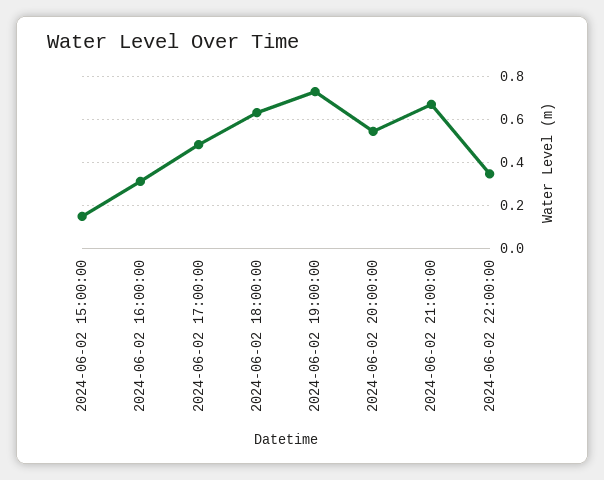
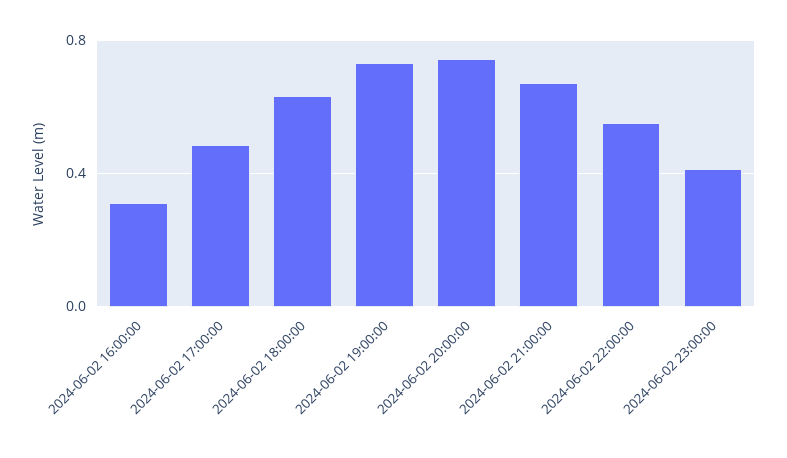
2024-06-02 15:00:00: 0.15 -> none
2024-06-02 20:00:00: 0.55 -> 0.75
2024-06-02 22:00:00: 0.35 -> 0.55
2024-06-02 23:00:00: none -> 0.4

